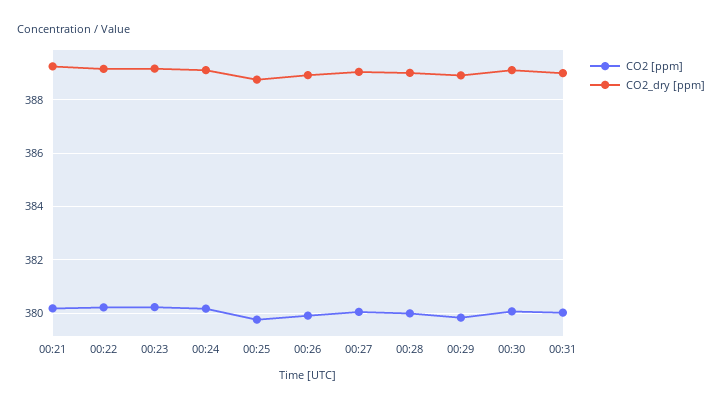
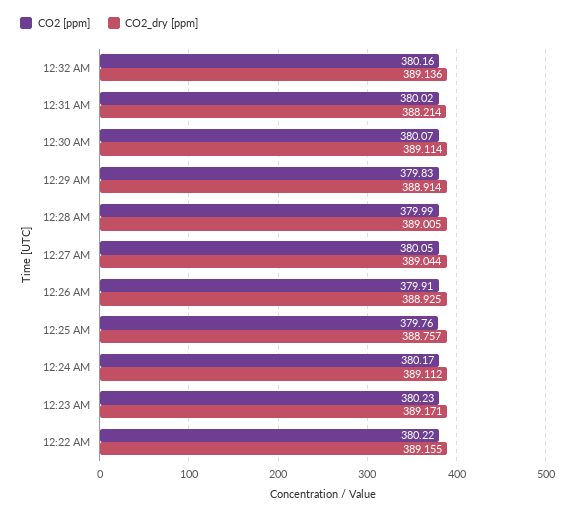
CO2 [ppm], 00:21: 380.25 -> none
CO2_dry [ppm], 00:21: 389.25 -> none
CO2_dry [ppm], 00:31: 389 -> 388.214
CO2 [ppm], 12:32 AM: none -> 380.16
CO2_dry [ppm], 12:32 AM: none -> 389.136

